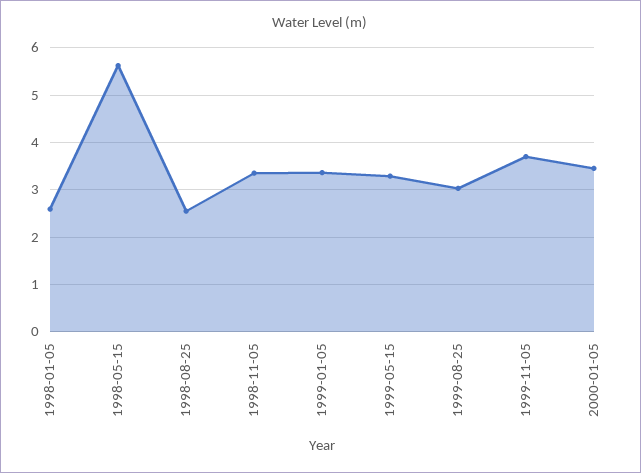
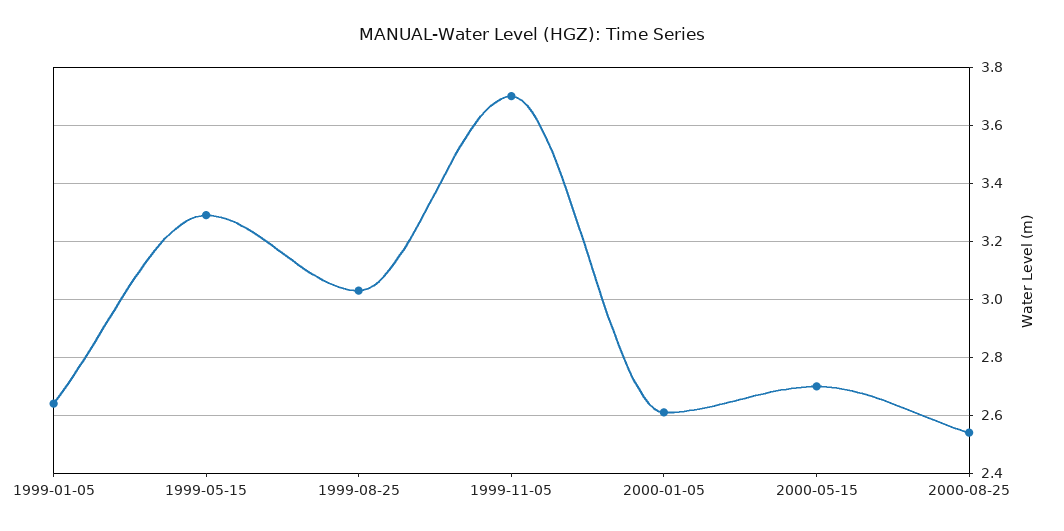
1998-01-05: 2.6 -> none
1998-05-15: 5.6 -> none
1998-08-25: 2.6 -> none
1998-11-05: 3.4 -> none
1999-01-05: 3.4 -> 2.65
2000-01-05: 3.4 -> 2.6
2000-05-15: none -> 2.7
2000-08-25: none -> 2.55

